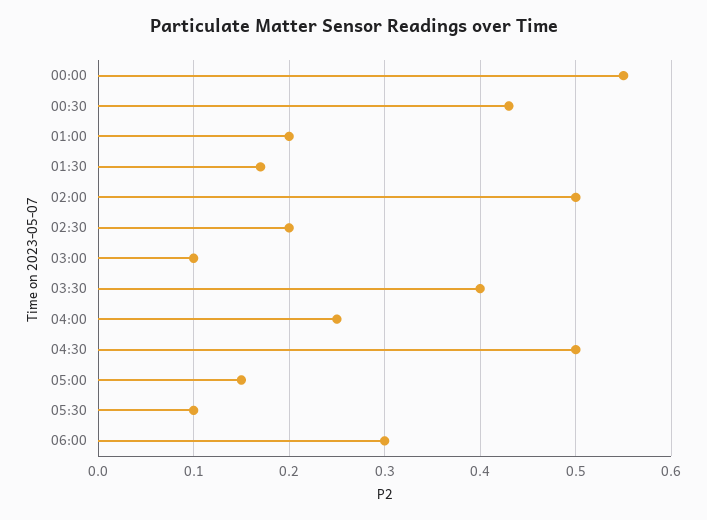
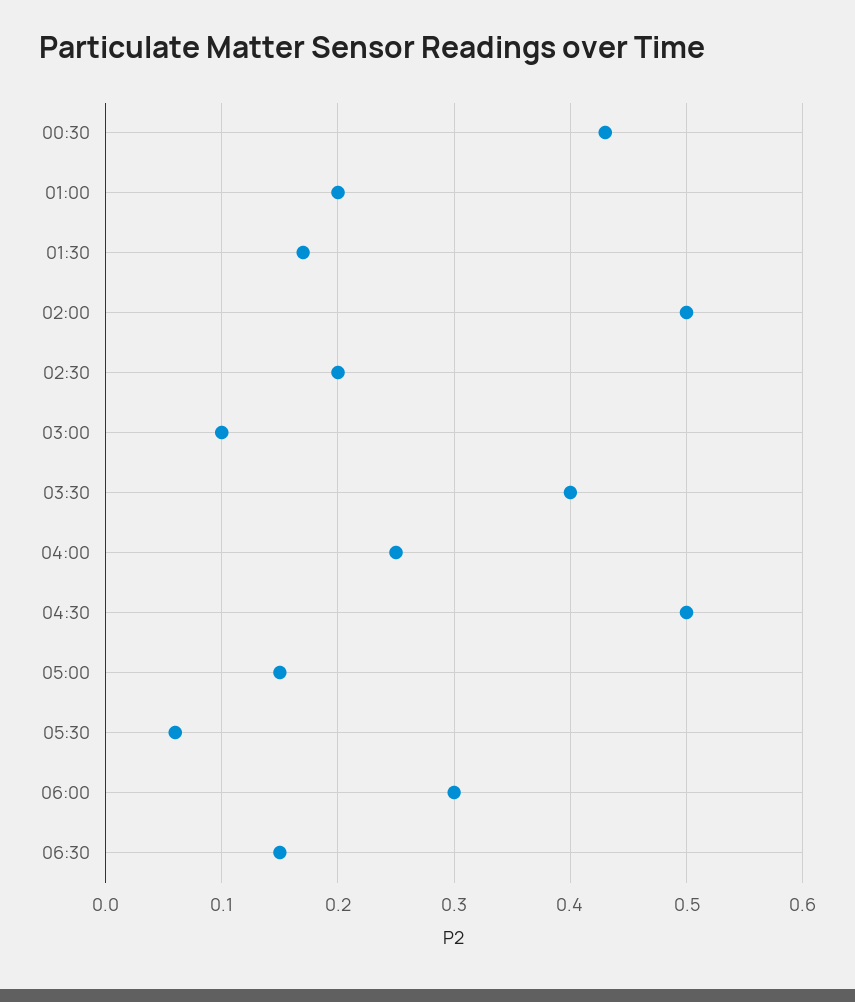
00:00: 0.55 -> none
05:30: 0.1 -> 0.06
06:30: none -> 0.15

